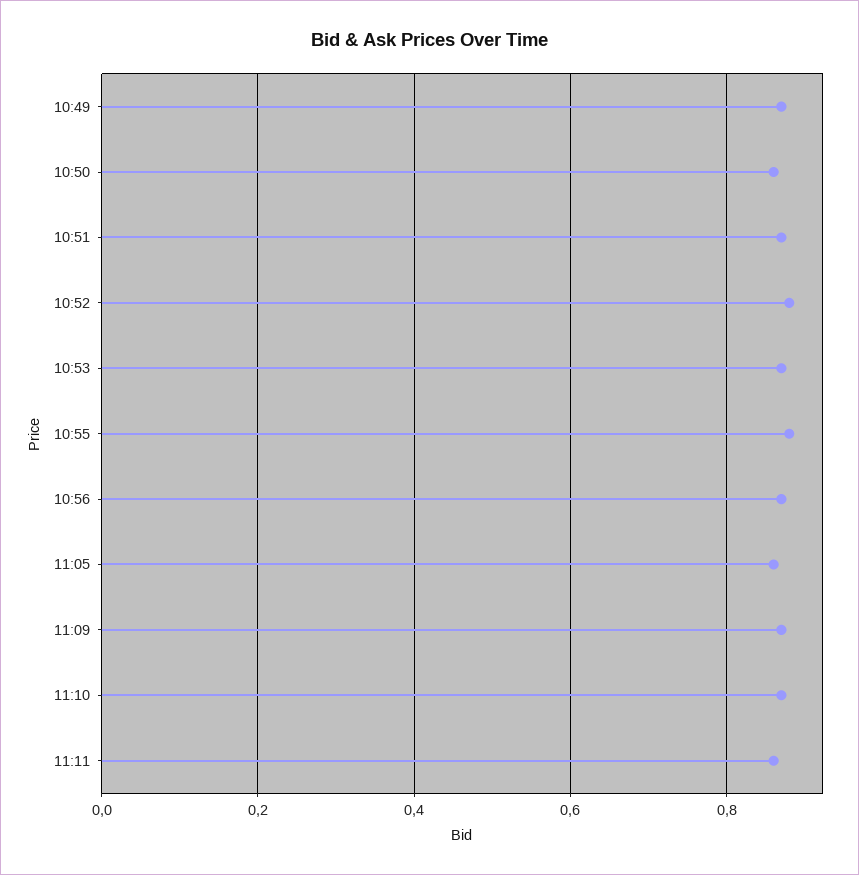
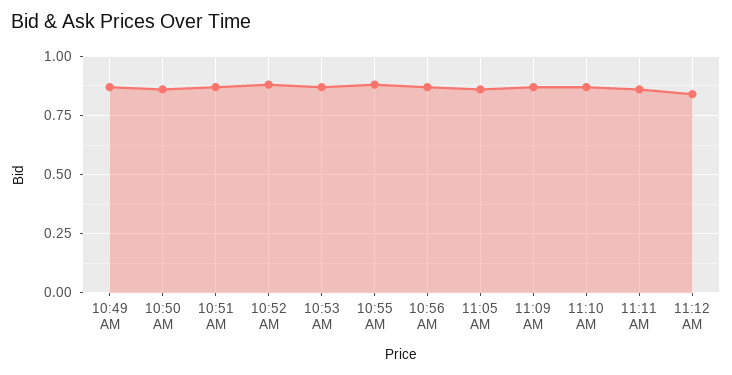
11:12 AM: none -> 0.85

